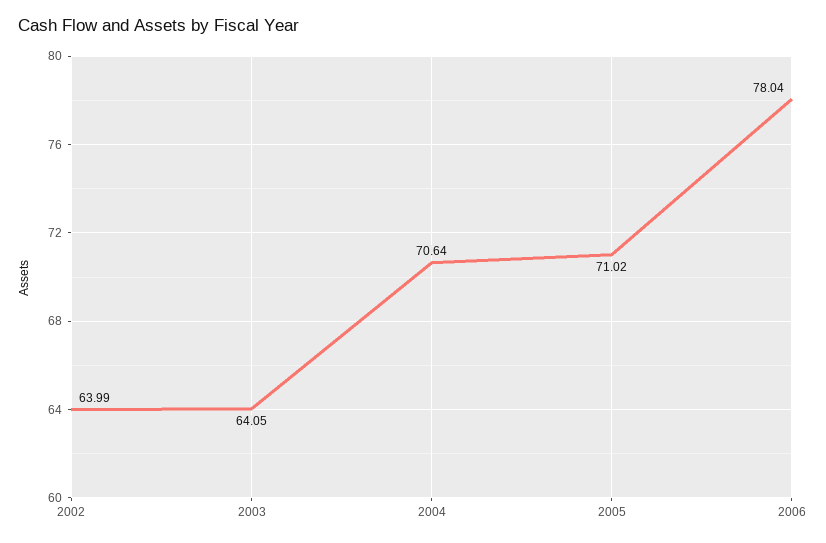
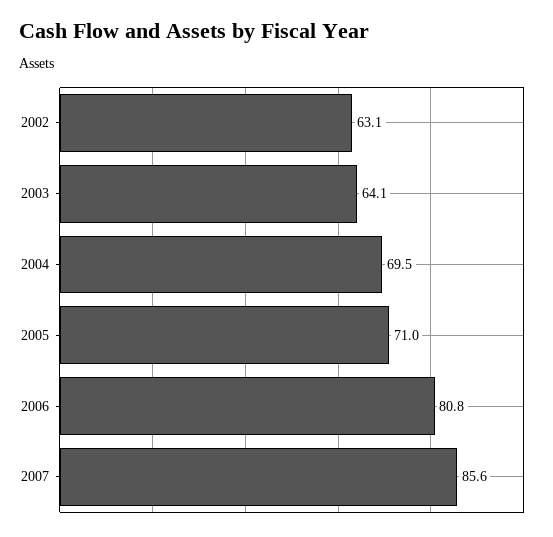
2002: 63.99 -> 63.1
2004: 70.64 -> 69.5
2006: 78.04 -> 80.8
2007: none -> 85.6

